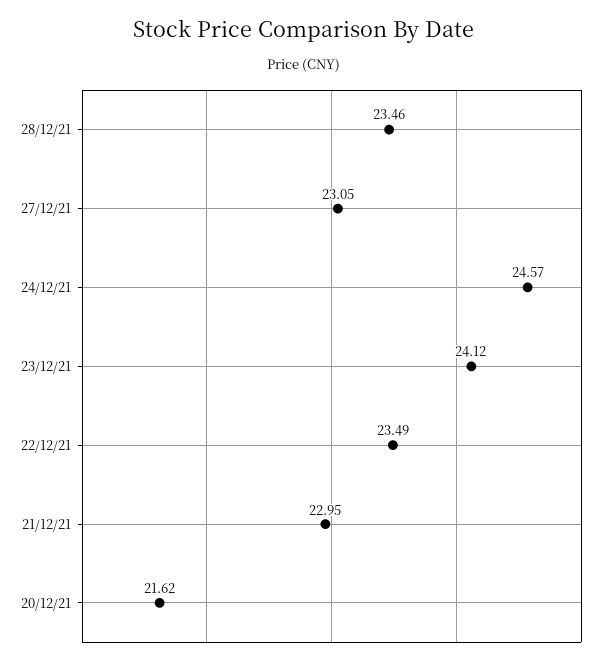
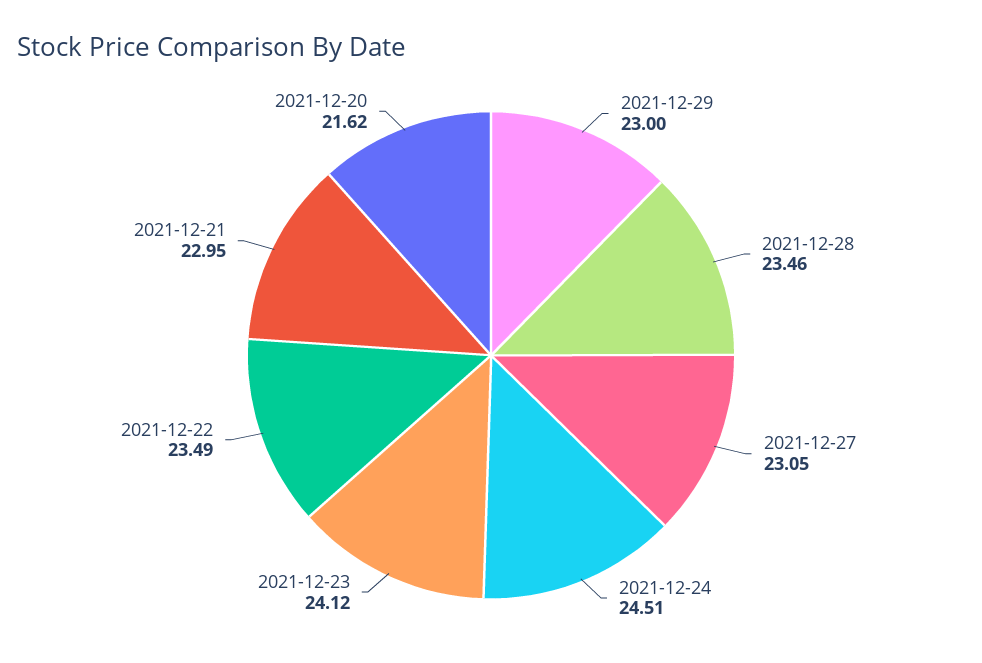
24/12/21: 24.57 -> 24.51
2021-12-29: none -> 23

